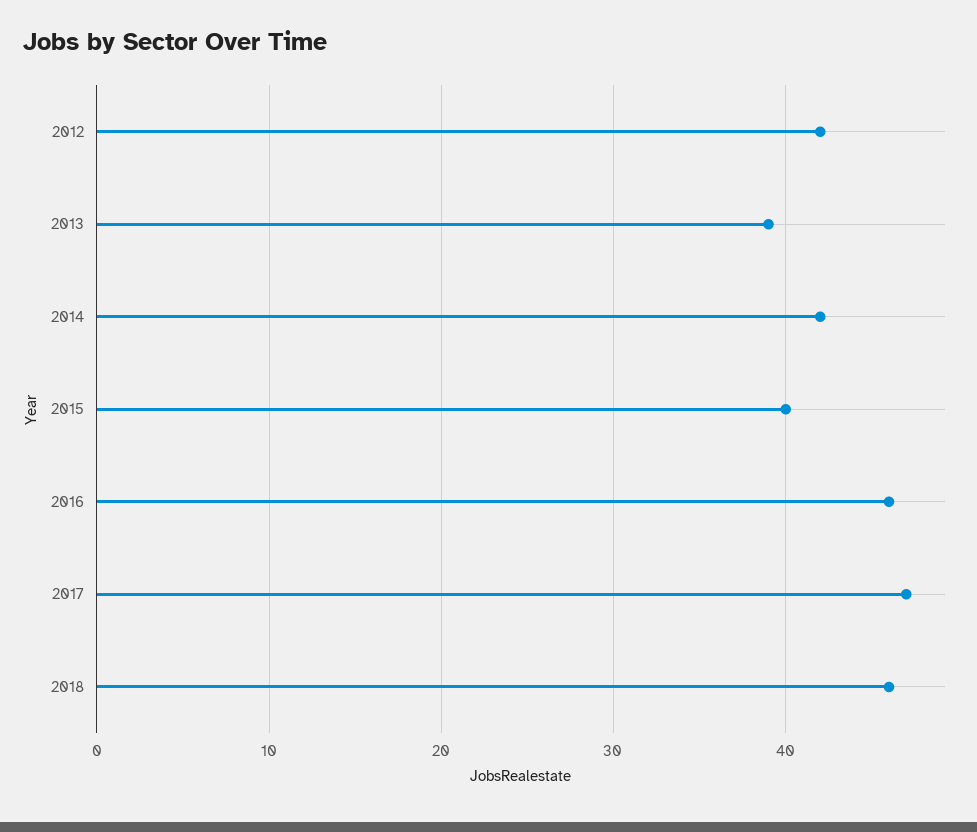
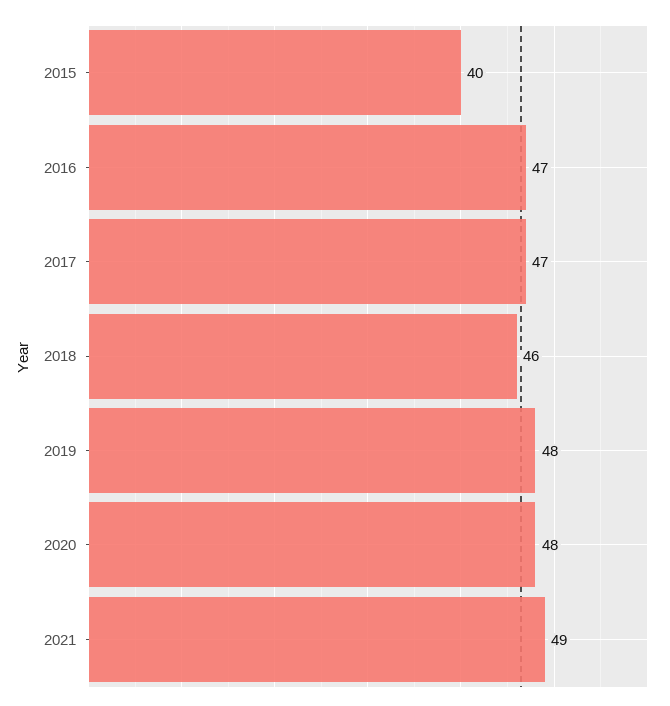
2012: 42 -> none
2013: 39 -> none
2014: 42 -> none
2016: 46 -> 47
2019: none -> 48
2020: none -> 48
2021: none -> 49

